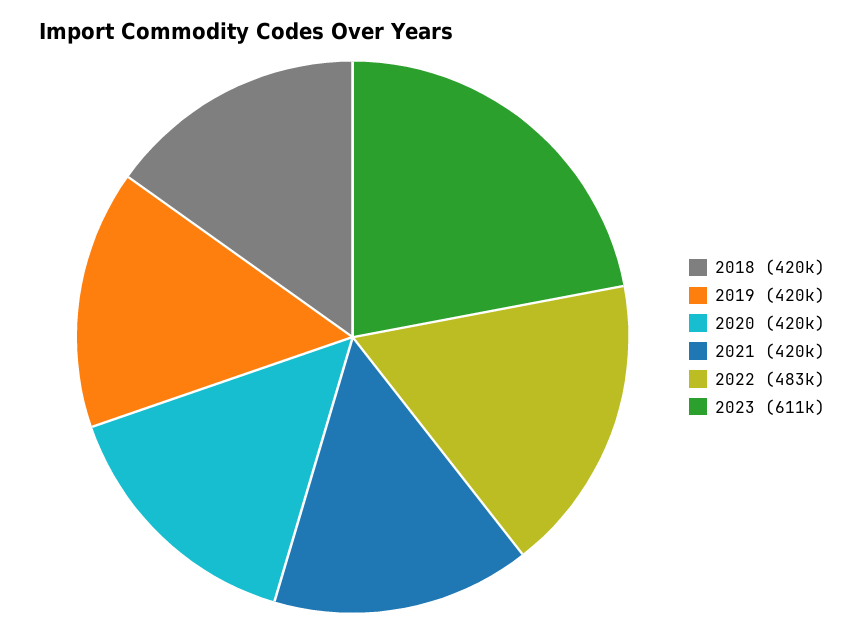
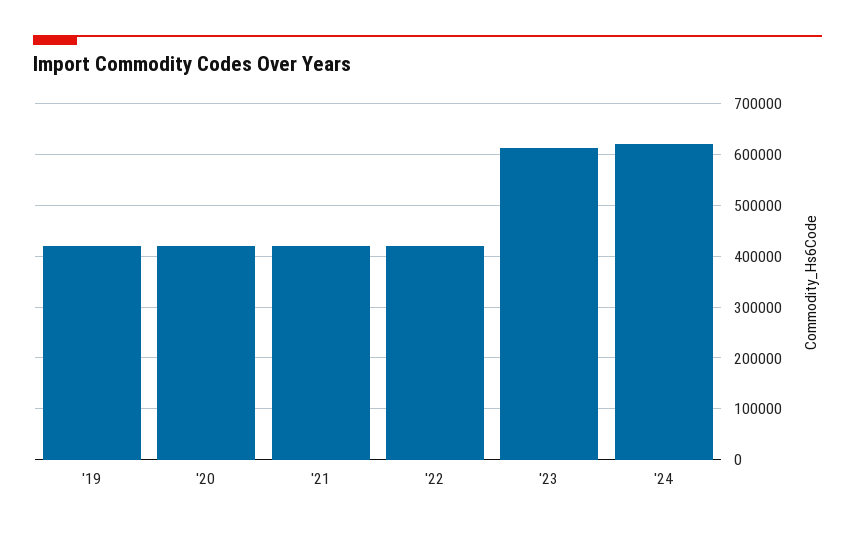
2018: 420000 -> none
2022: 483000 -> 420000
'24: none -> 620000

